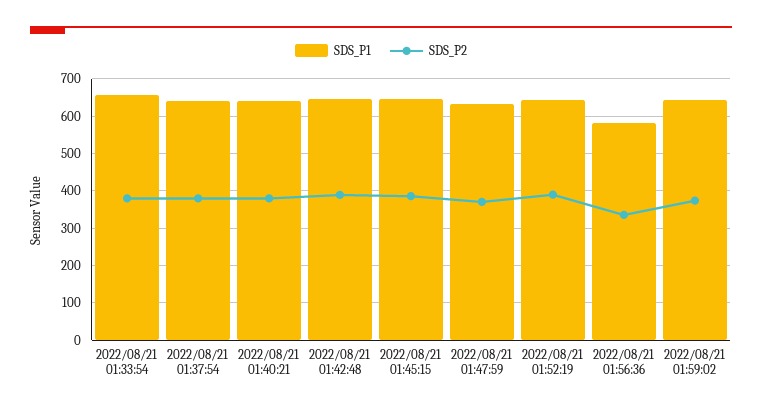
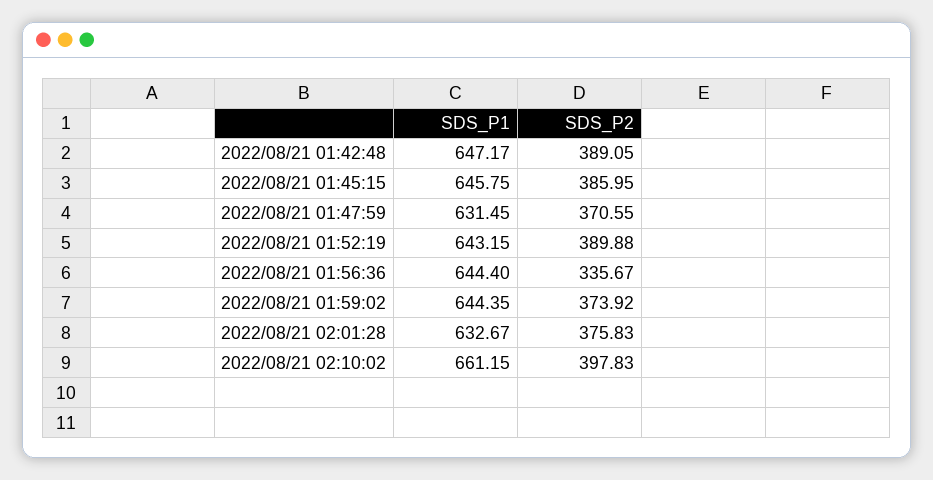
SDS_P1, 2022/08/21 01:33:54: 660 -> none
SDS_P2, 2022/08/21 01:33:54: 380 -> none
SDS_P1, 2022/08/21 01:37:54: 640 -> none
SDS_P2, 2022/08/21 01:37:54: 380 -> none
SDS_P1, 2022/08/21 01:40:21: 640 -> none
SDS_P2, 2022/08/21 01:40:21: 380 -> none
SDS_P1, 2022/08/21 01:56:36: 580 -> 644.4
SDS_P1, 2022/08/21 02:01:28: none -> 632.67
SDS_P2, 2022/08/21 02:01:28: none -> 375.83
SDS_P1, 2022/08/21 02:10:02: none -> 661.15
SDS_P2, 2022/08/21 02:10:02: none -> 397.83

